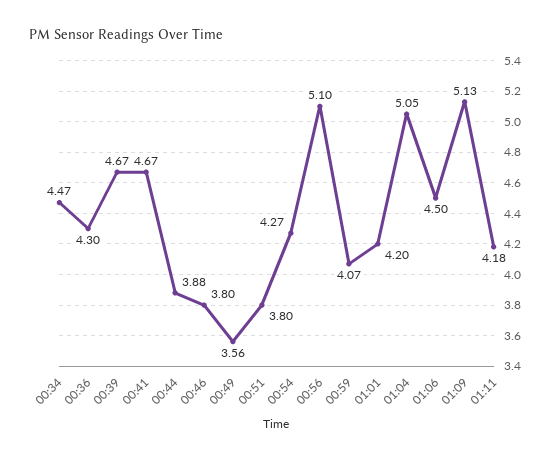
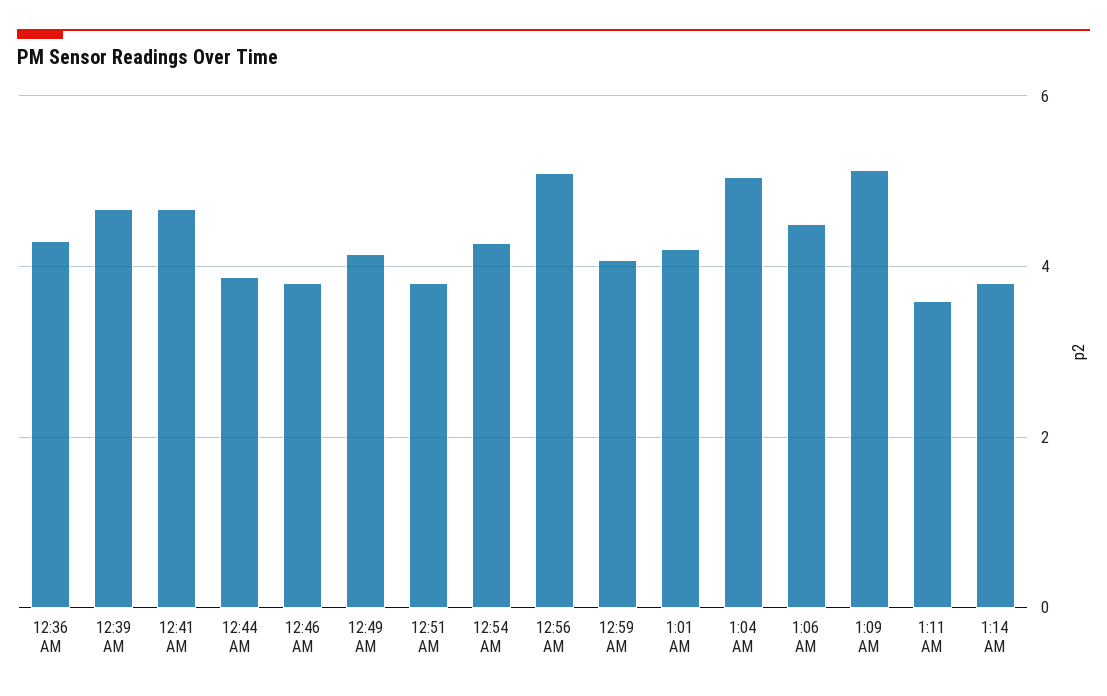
00:34: 4.47 -> none
00:49: 3.56 -> 4.2
01:11: 4.18 -> 3.6
1:14 AM: none -> 3.8

